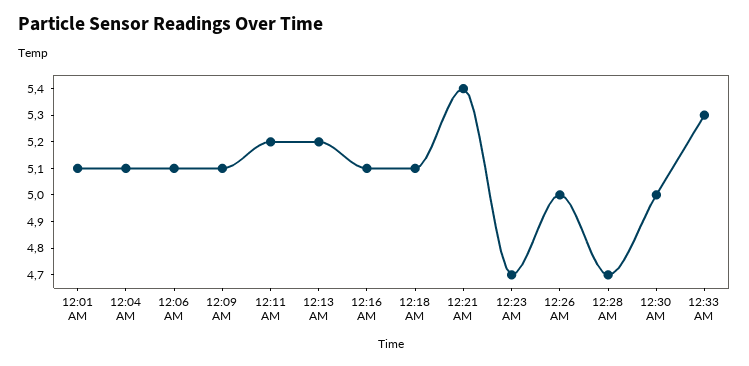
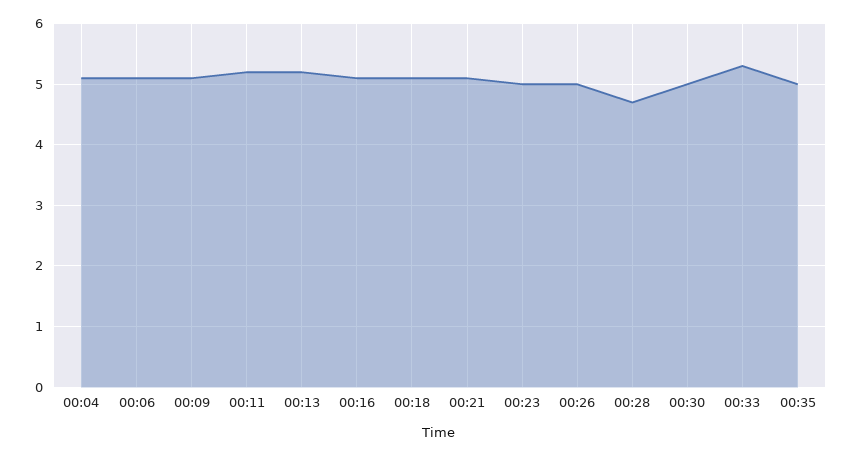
12:01 AM: 5.1 -> none
12:21 AM: 5.4 -> 5.1
12:23 AM: 4.7 -> 5
00:35: none -> 5

